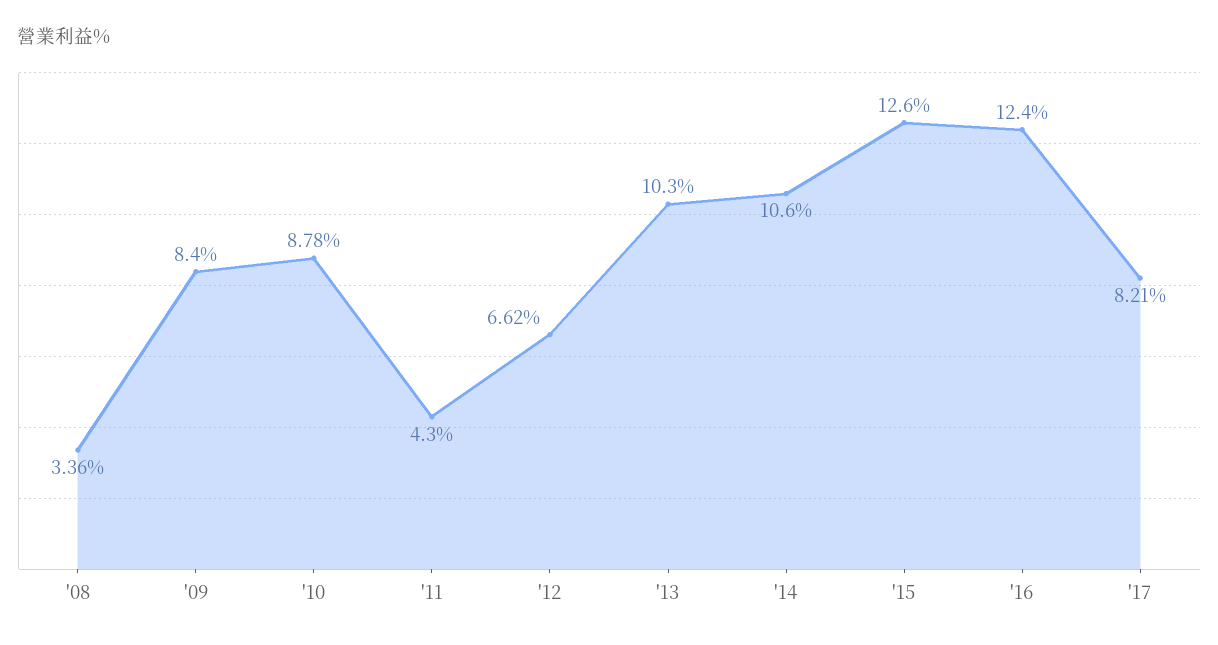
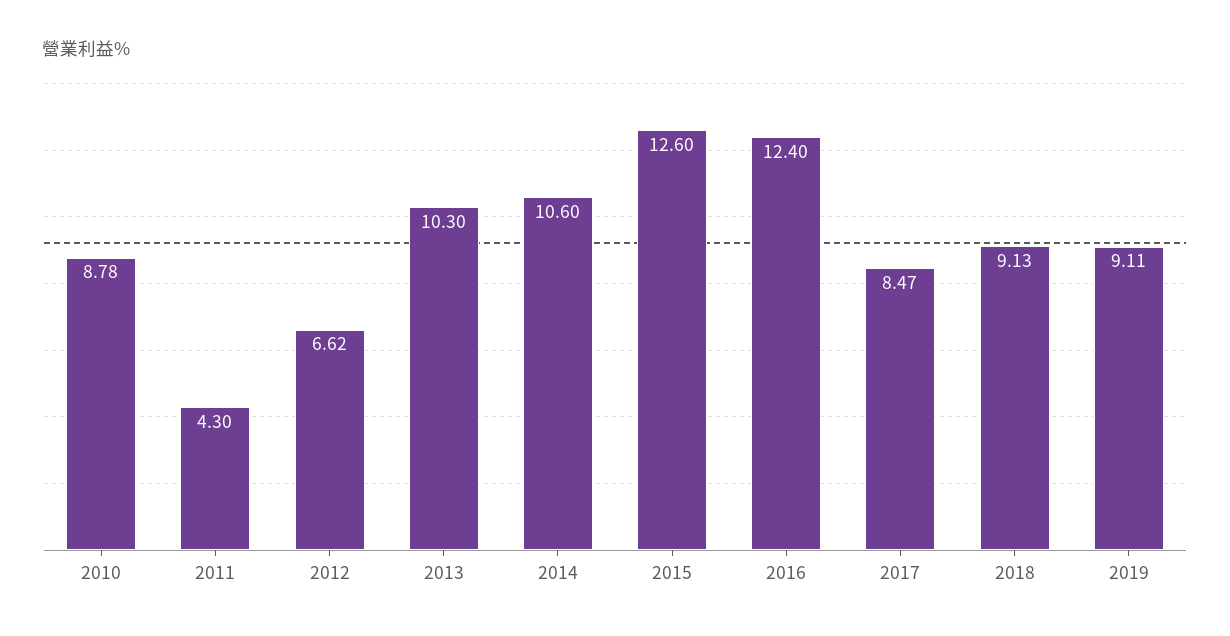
'08: 3.36 -> none
'09: 8.4 -> none
'17: 8.21 -> 8.47
2018: none -> 9.13
2019: none -> 9.11

